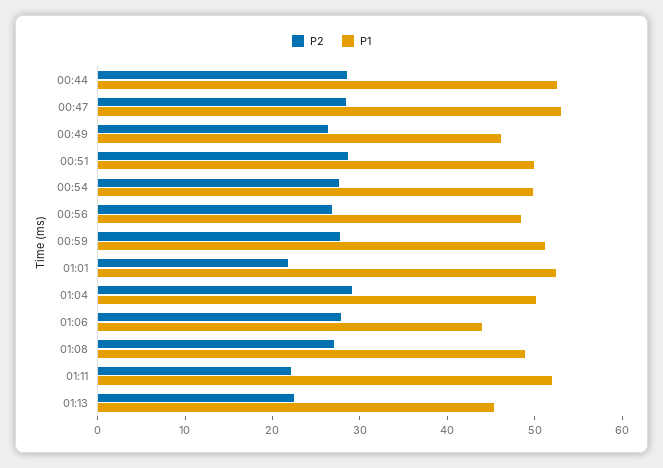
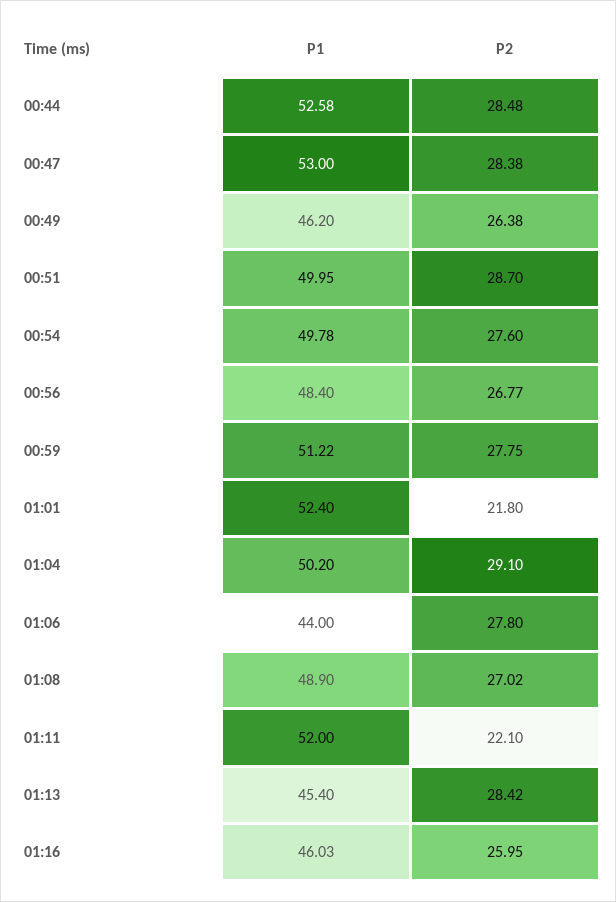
P2, 01:13: 22 -> 28.42
P1, 01:16: none -> 46.03
P2, 01:16: none -> 25.95

